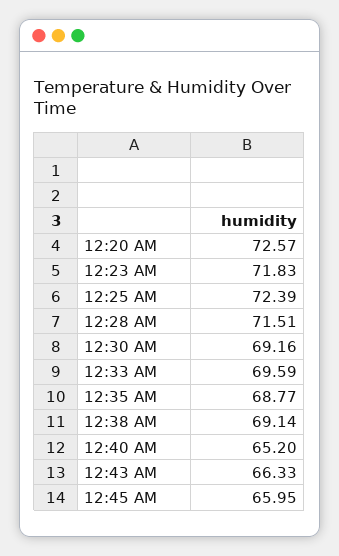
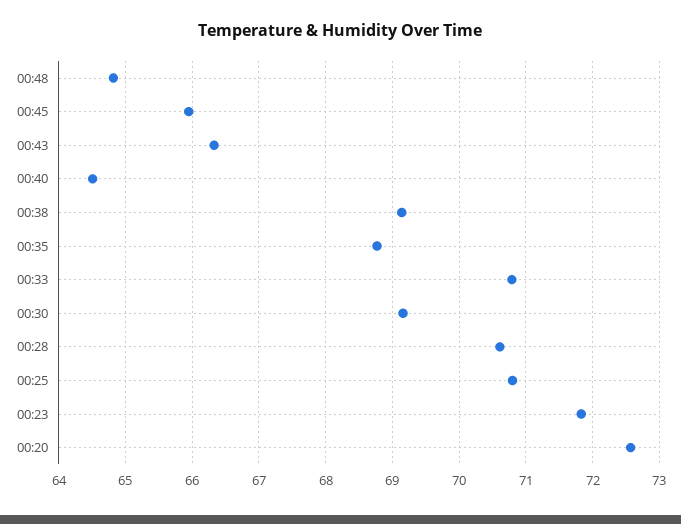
12:25 AM: 72.39 -> 70.8
12:28 AM: 71.51 -> 70.6
12:33 AM: 69.59 -> 70.8
12:40 AM: 65.2 -> 64.5
00:48: none -> 64.8

